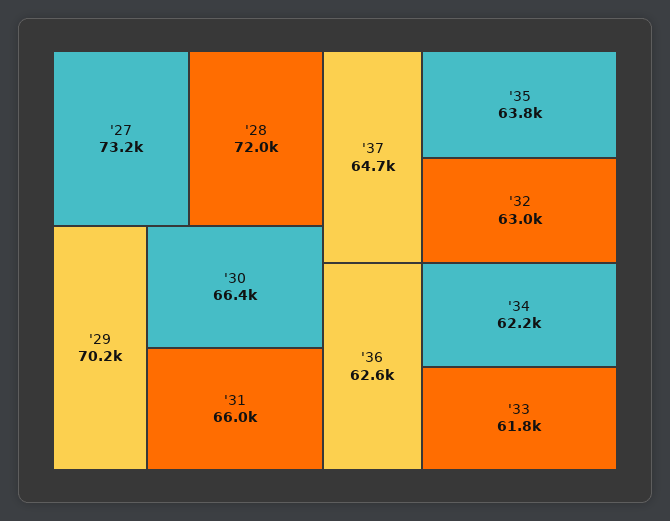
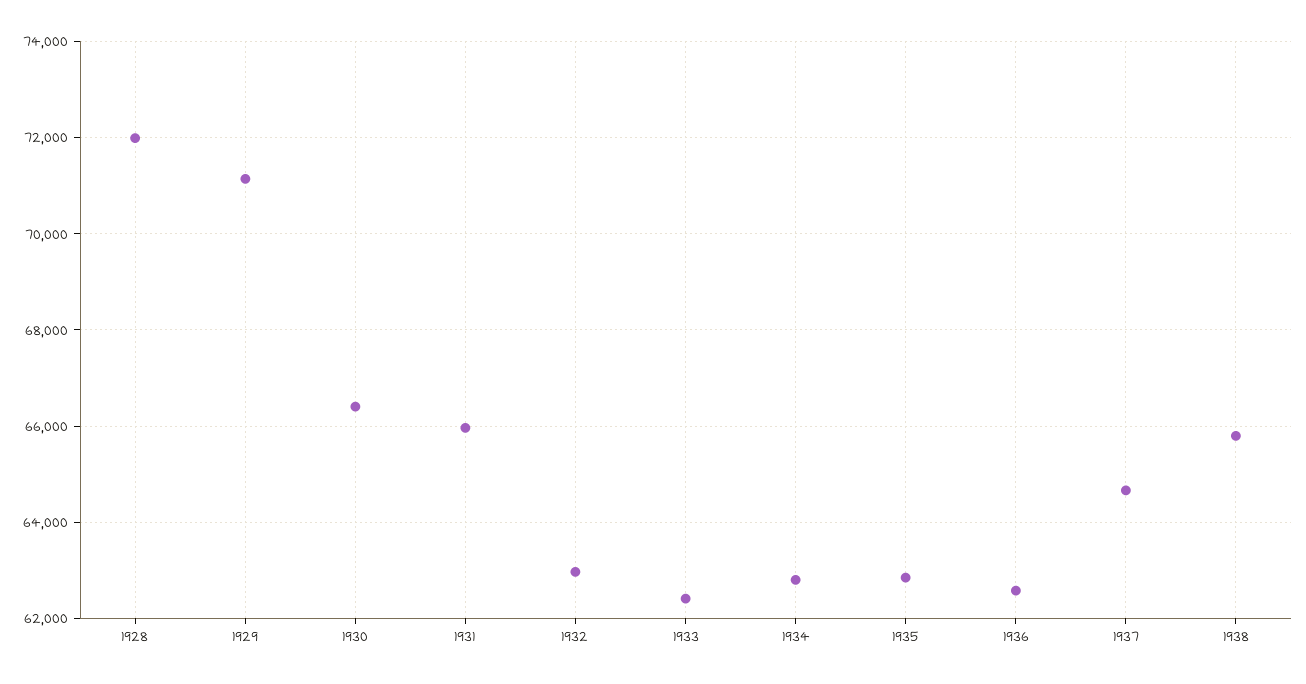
'27: 73200 -> none
'29: 70200 -> 71200
'35: 63800 -> 62800
'34: 62200 -> 62800
'33: 61800 -> 62400
1938: none -> 65800

